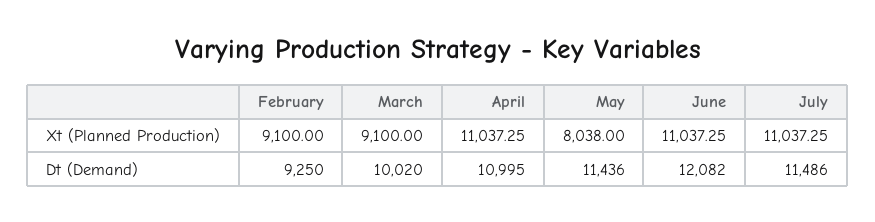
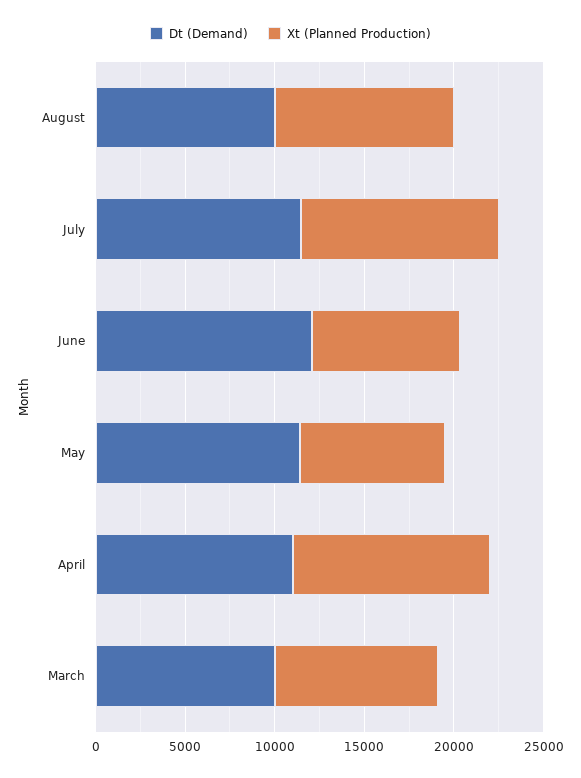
Xt (Planned Production), February: 9100 -> none
Xt (Planned Production), June: 11037.25 -> 8000
Dt (Demand), February: 9250 -> none
Dt (Demand), August: none -> 10000
Xt (Planned Production), August: none -> 10000

